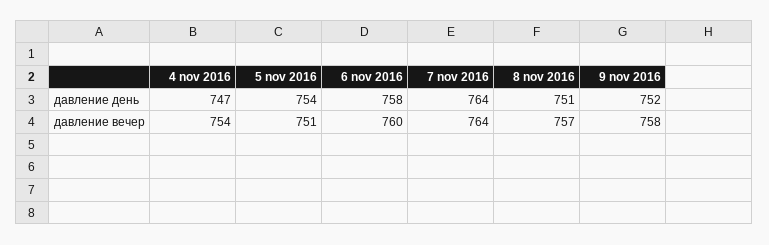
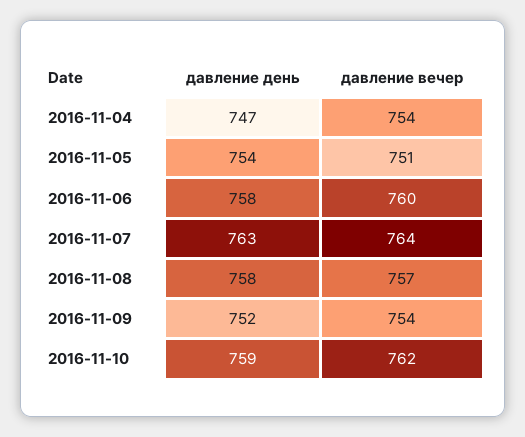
7 nov 2016, давление день: 764 -> 763
8 nov 2016, давление день: 751 -> 758
9 nov 2016, давление вечер: 758 -> 754
2016-11-10, давление день: none -> 759
2016-11-10, давление вечер: none -> 762

